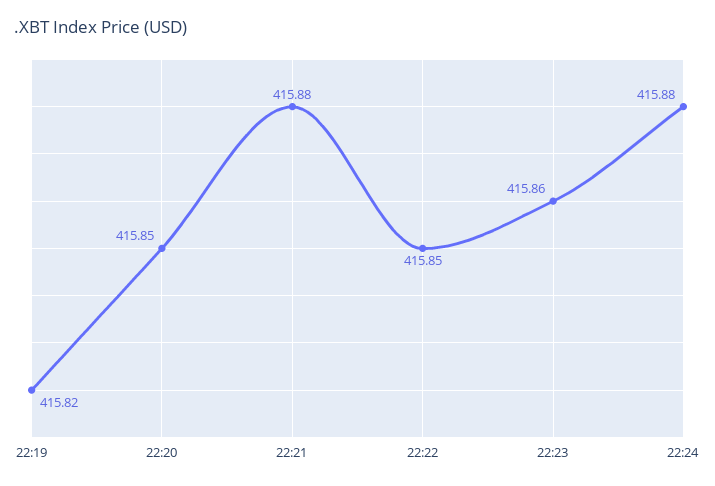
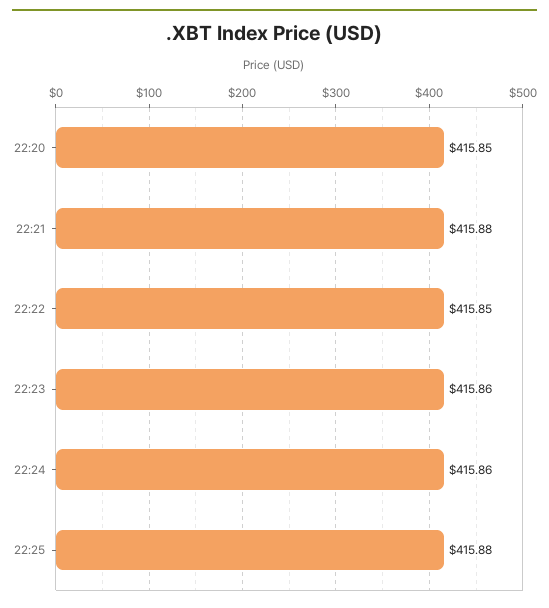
22:19: 415.82 -> none
22:24: 415.88 -> 415.86
22:25: none -> 415.88

